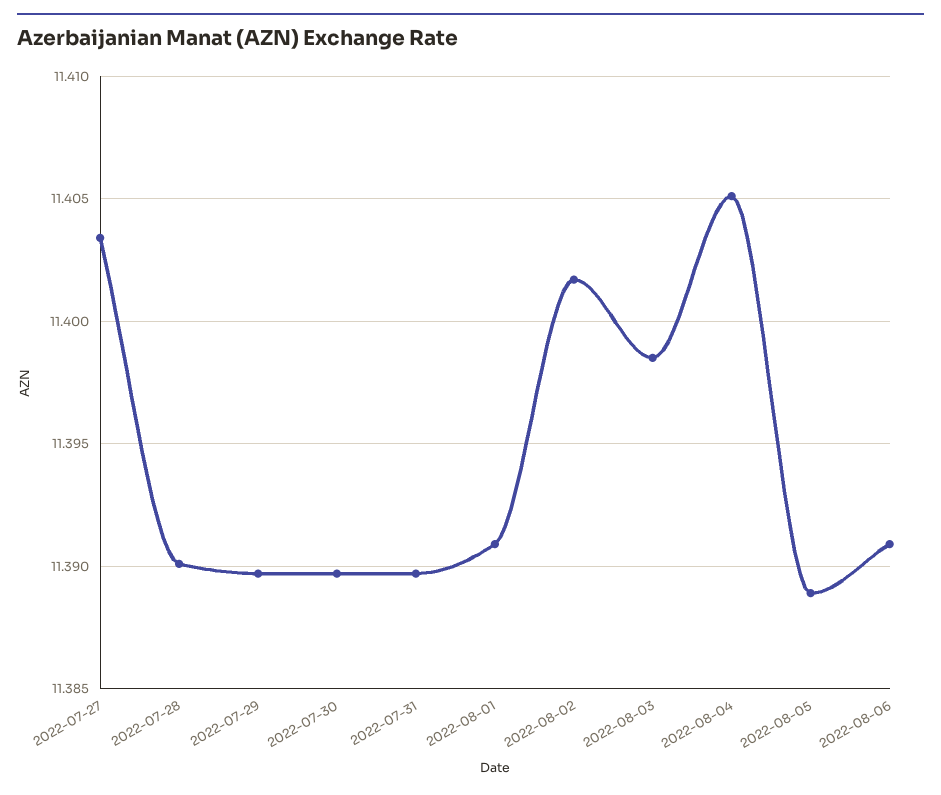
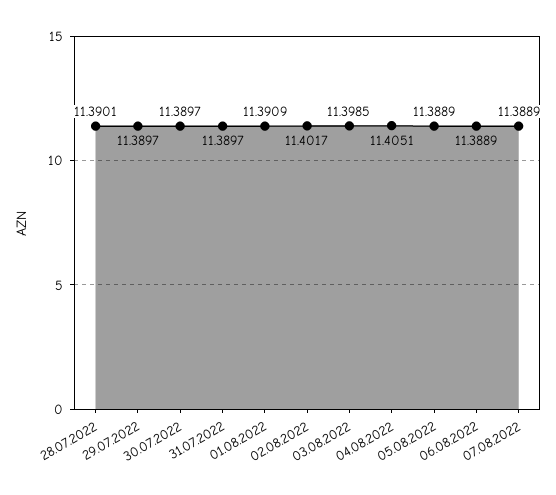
2022-07-27: 11.4035 -> none
2022-08-06: 11.391 -> 11.3889
07.08.2022: none -> 11.3889

